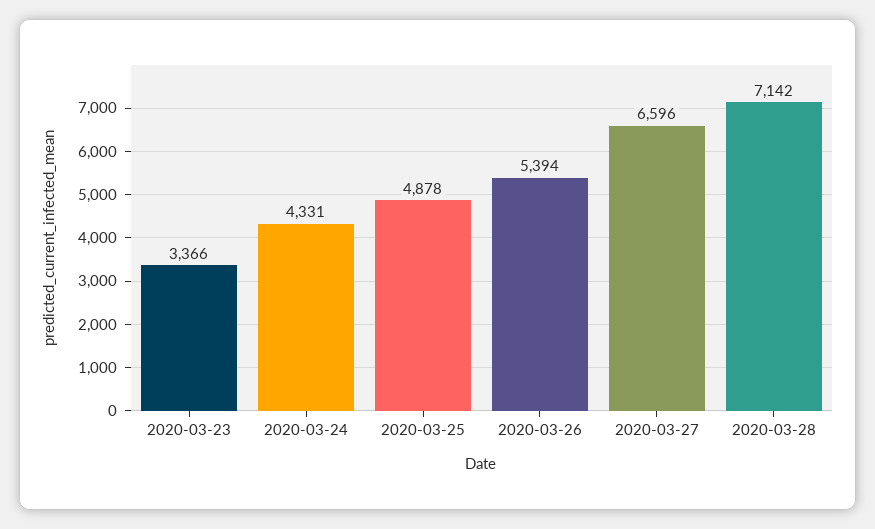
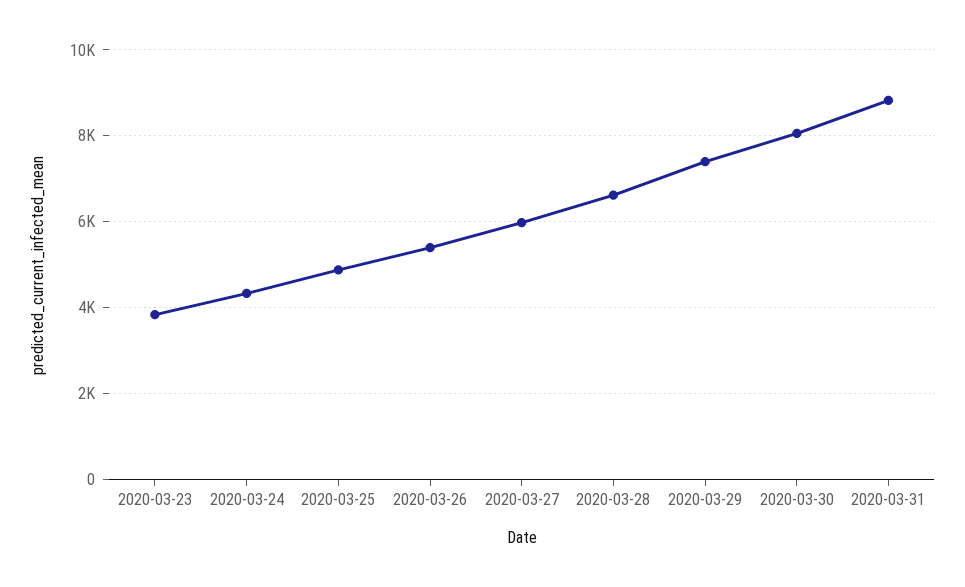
2020-03-23: 3366 -> 3800
2020-03-27: 6596 -> 6000
2020-03-28: 7142 -> 6600
2020-03-29: none -> 7400
2020-03-30: none -> 8000
2020-03-31: none -> 8800

